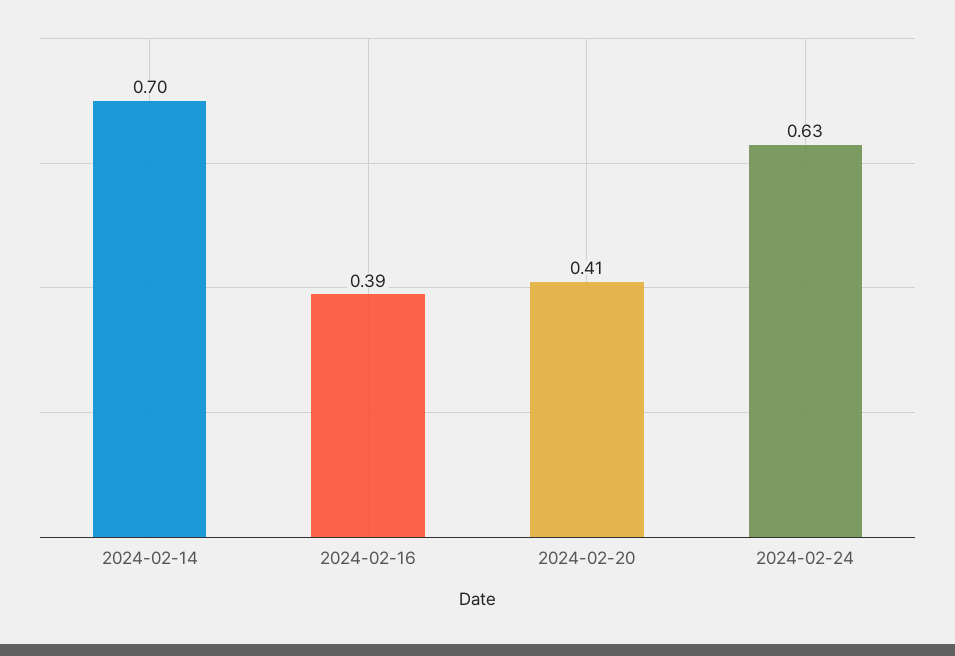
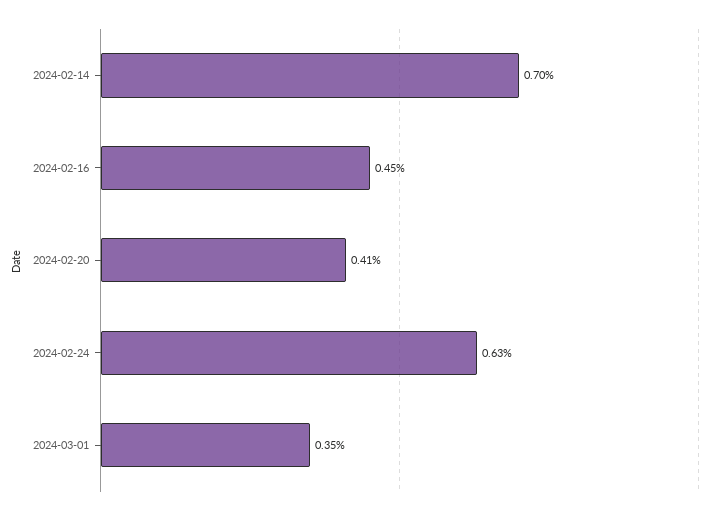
2024-02-16: 0.39 -> 0.45
2024-03-01: none -> 0.35

